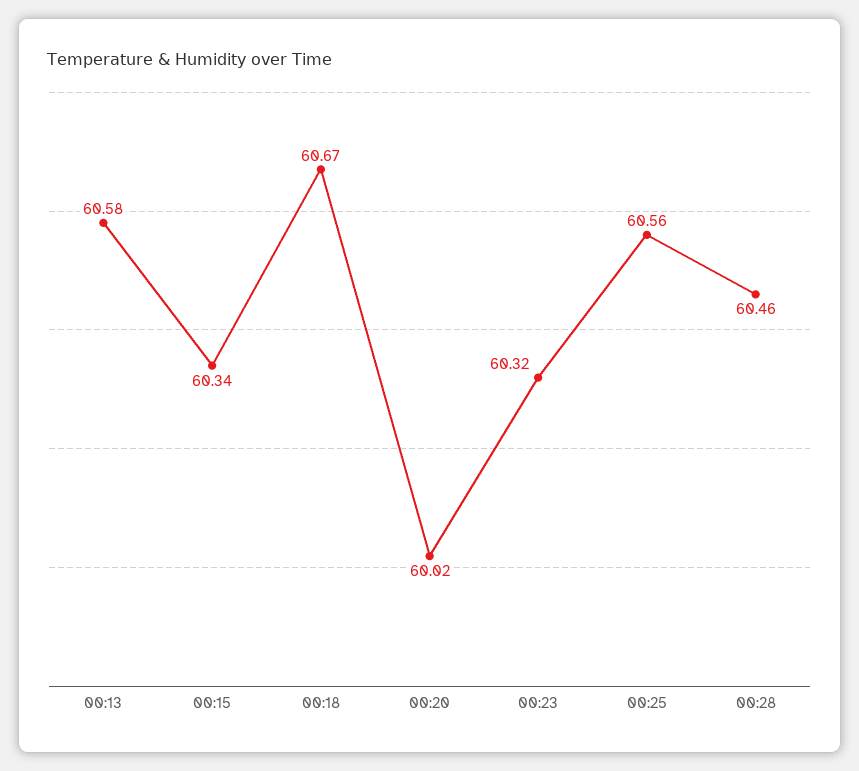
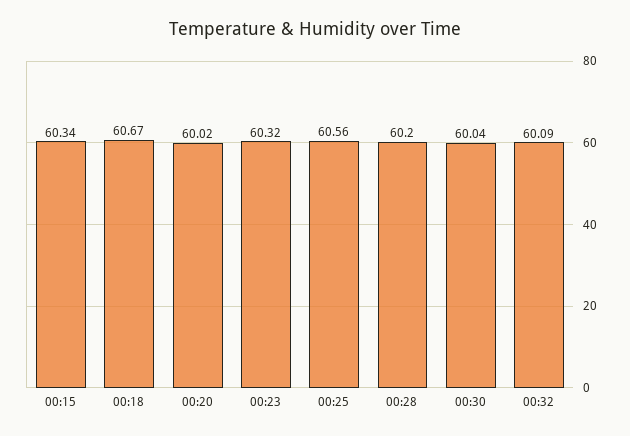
00:13: 60.58 -> none
00:28: 60.46 -> 60.2
00:30: none -> 60.04
00:32: none -> 60.09

